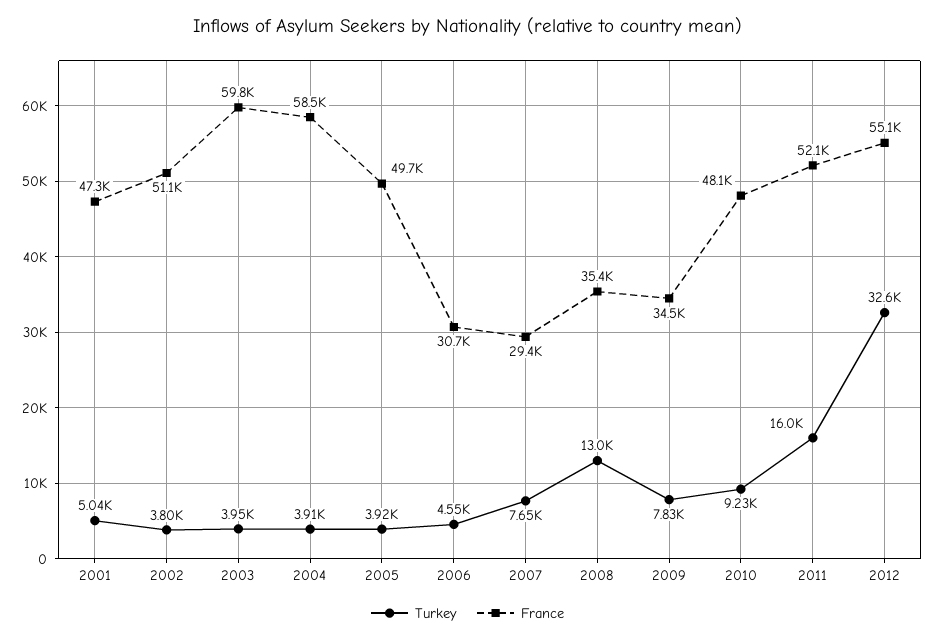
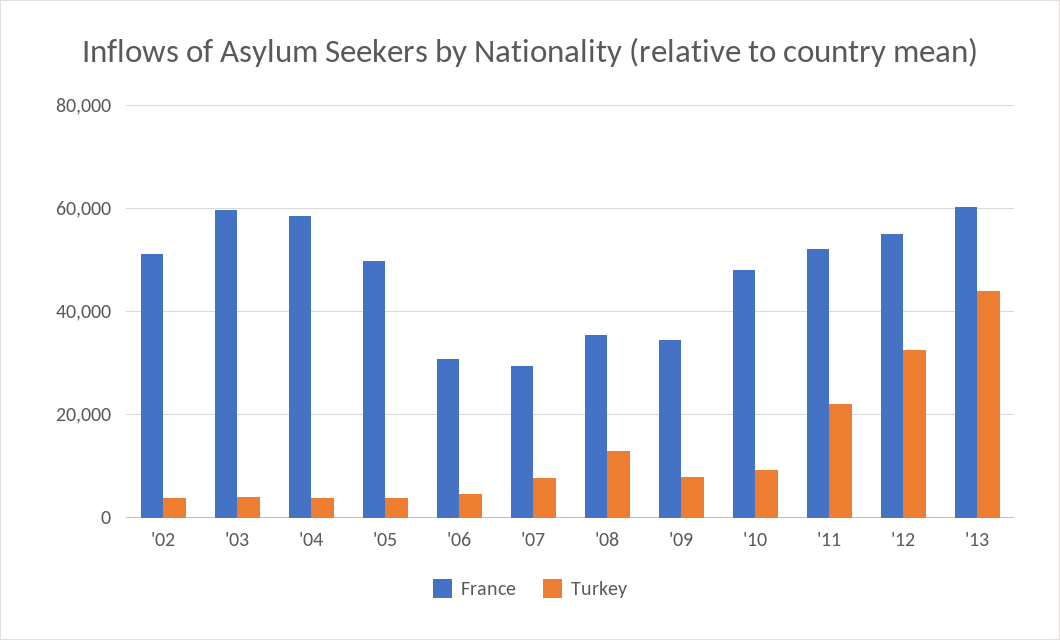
Turkey, 2001: 5040 -> none
France, 2001: 47300 -> none
Turkey, 2011: 16000 -> 22000
France, '13: none -> 60000
Turkey, '13: none -> 44000

